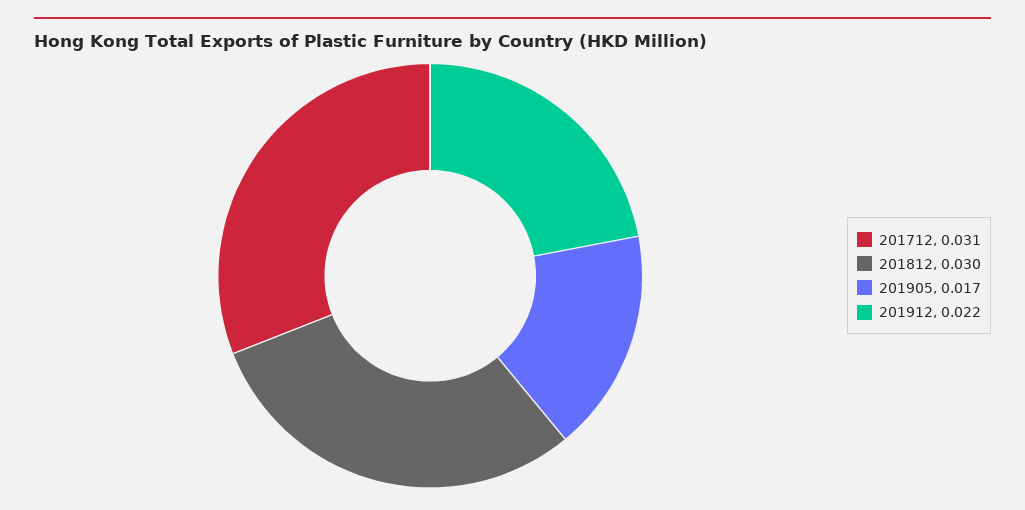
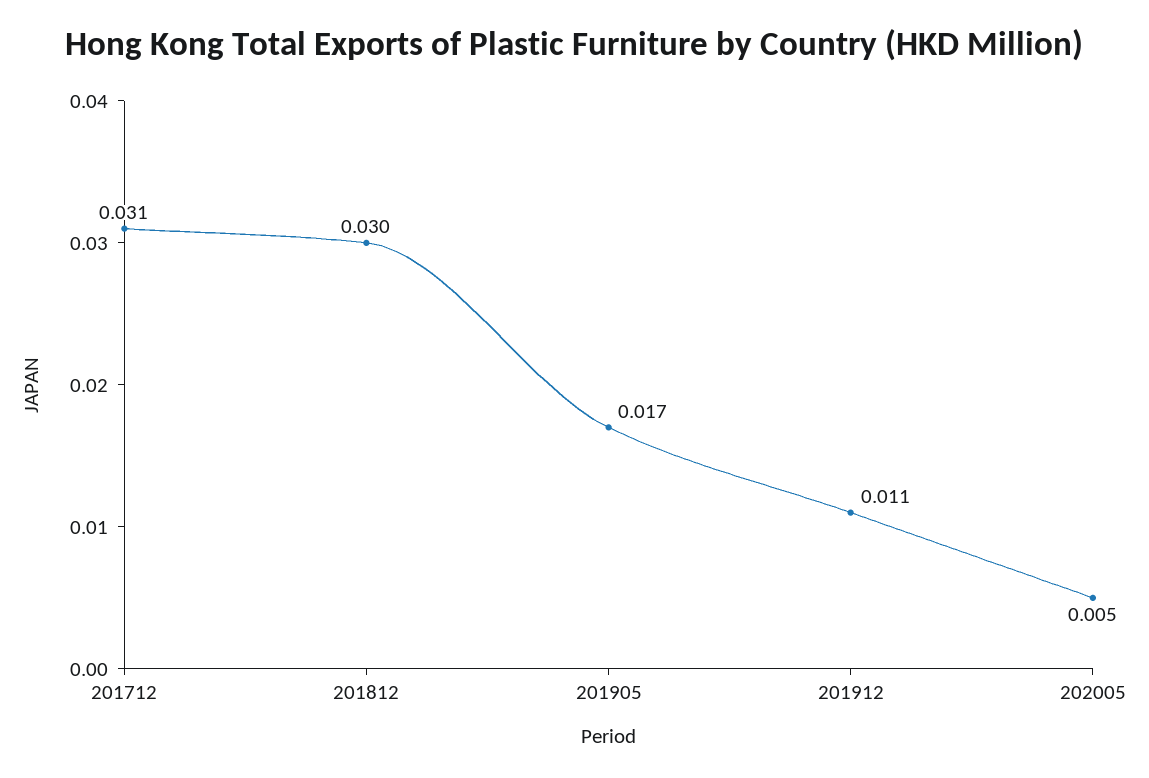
201912: 0.022 -> 0.011
202005: none -> 0.005

